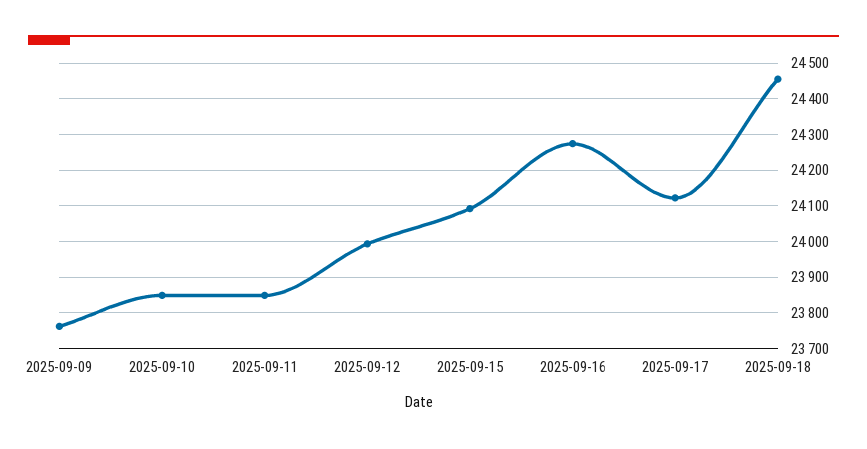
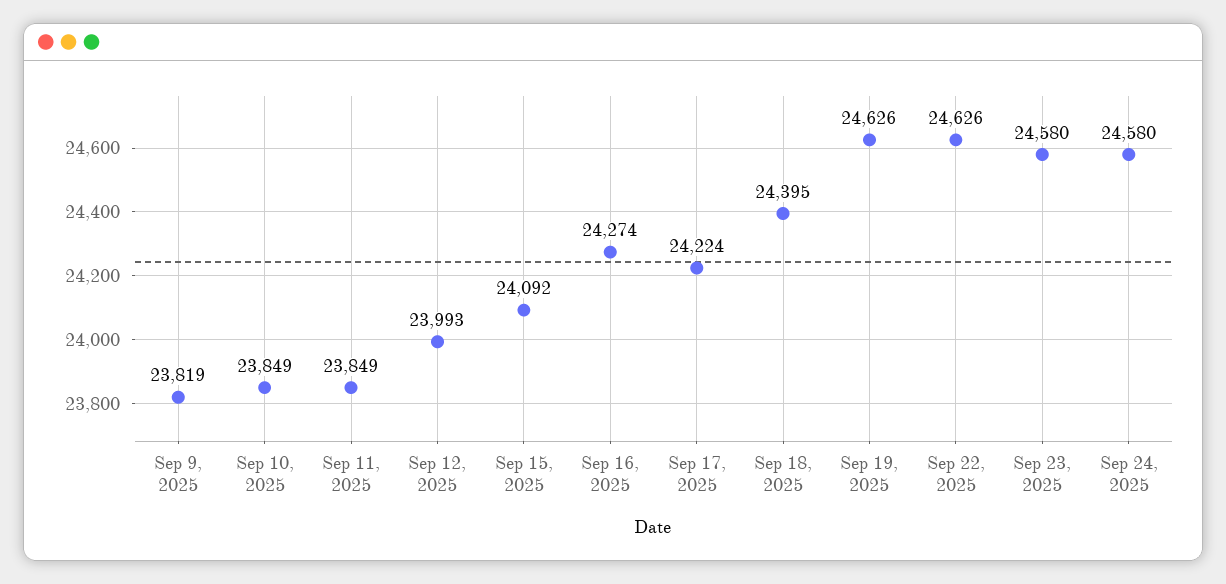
2025-09-09: 23760 -> 23819
2025-09-17: 24120 -> 24224
2025-09-18: 24460 -> 24395
Sep 19, 2025: none -> 24626
Sep 22, 2025: none -> 24626
Sep 23, 2025: none -> 24580
Sep 24, 2025: none -> 24580

